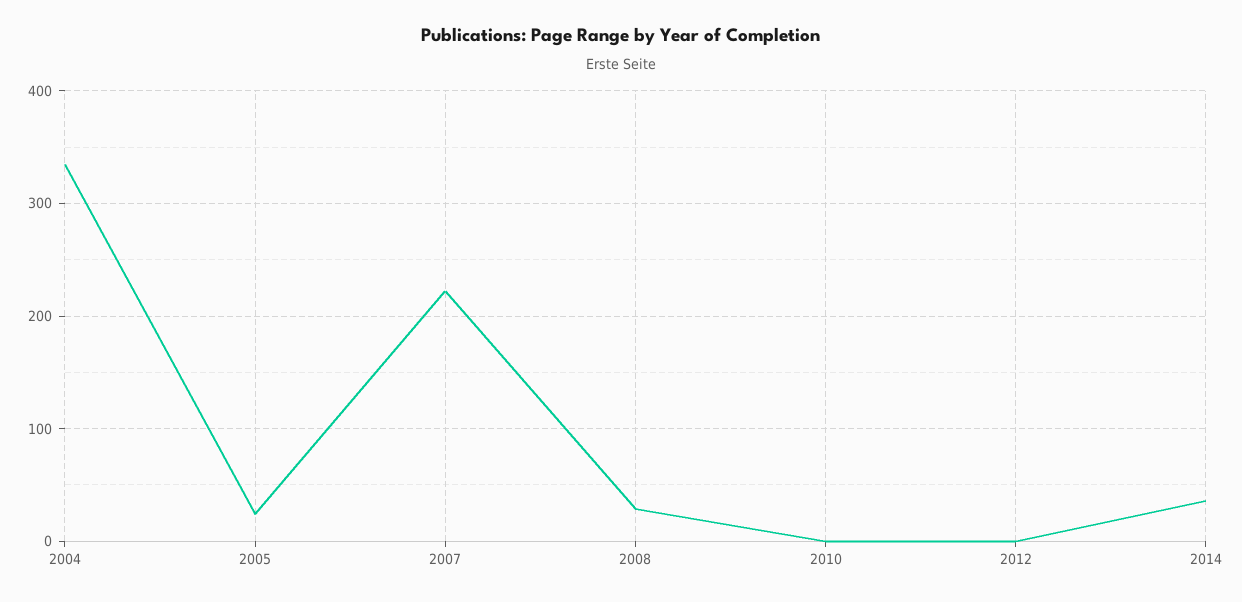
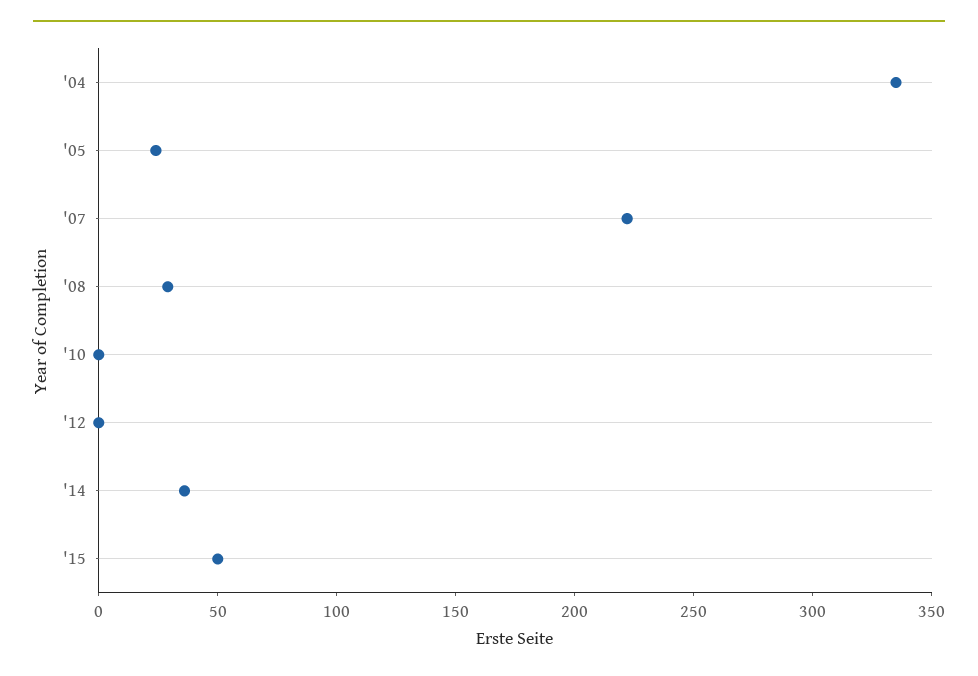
'15: none -> 50

